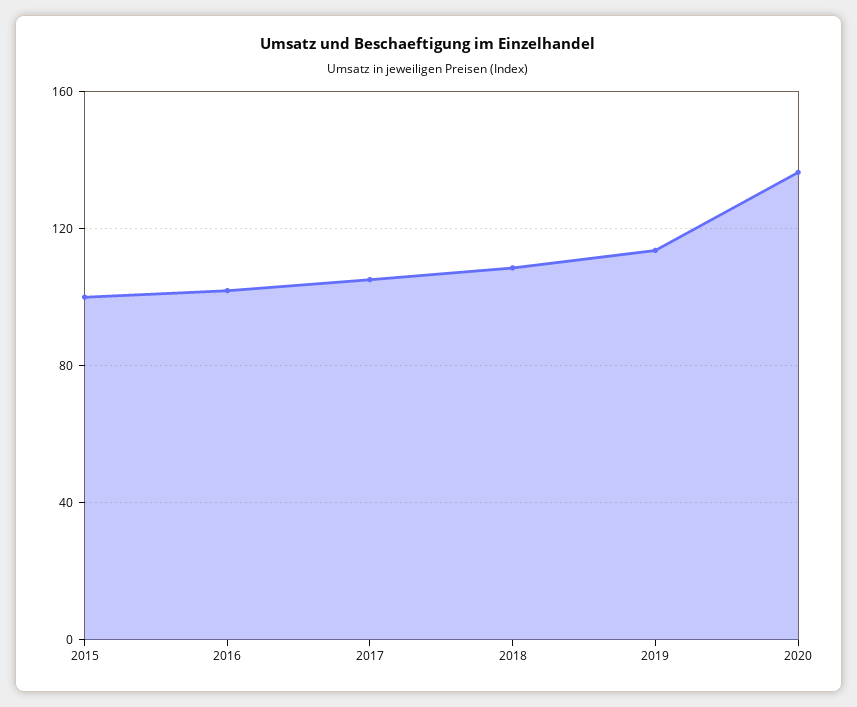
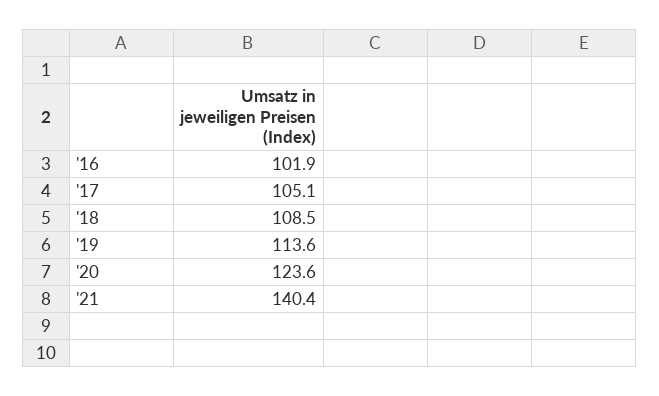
2015: 100 -> none
2020: 135 -> 123.6
'21: none -> 140.4

